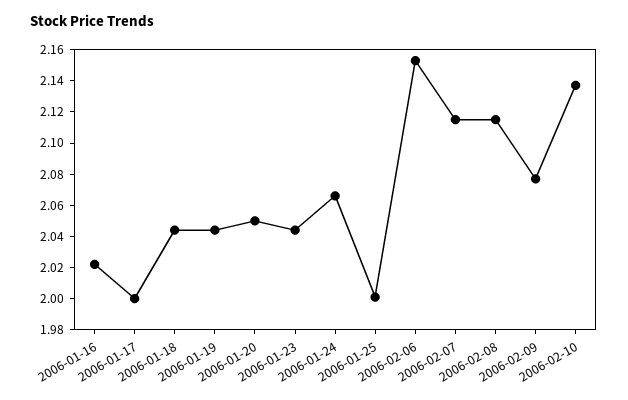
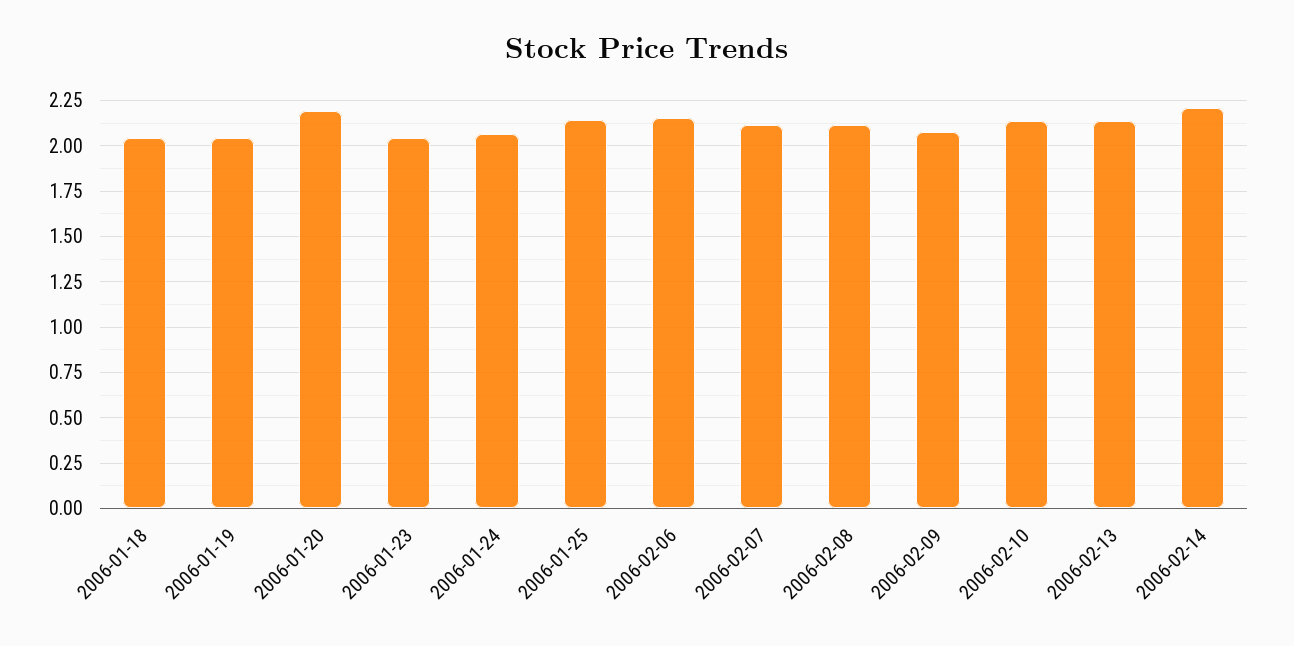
2006-01-16: 2.02 -> none
2006-01-17: 2 -> none
2006-01-20: 2.05 -> 2.2
2006-01-25: 2 -> 2.15
2006-02-13: none -> 2.15
2006-02-14: none -> 2.2

